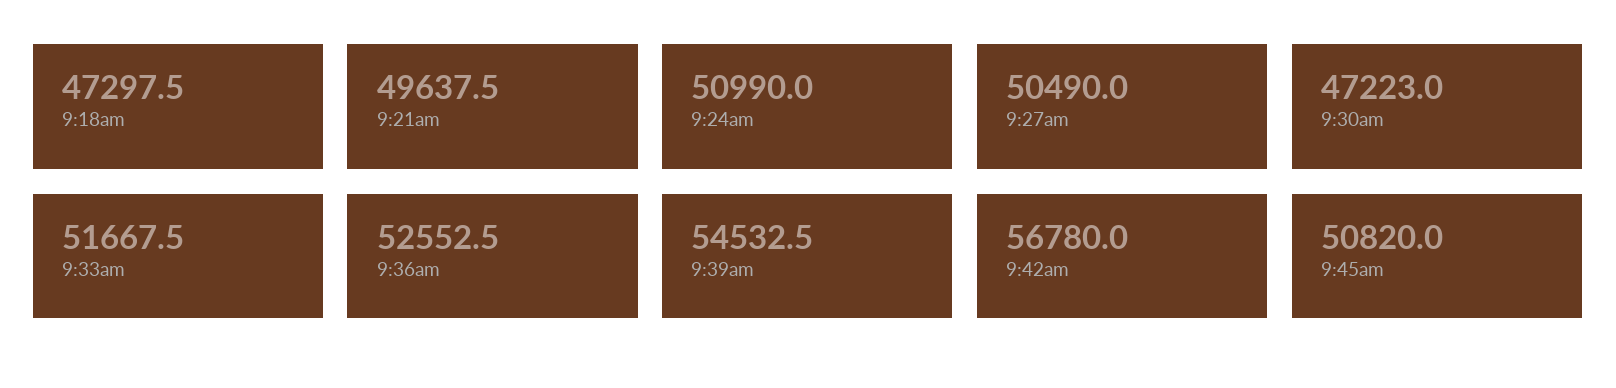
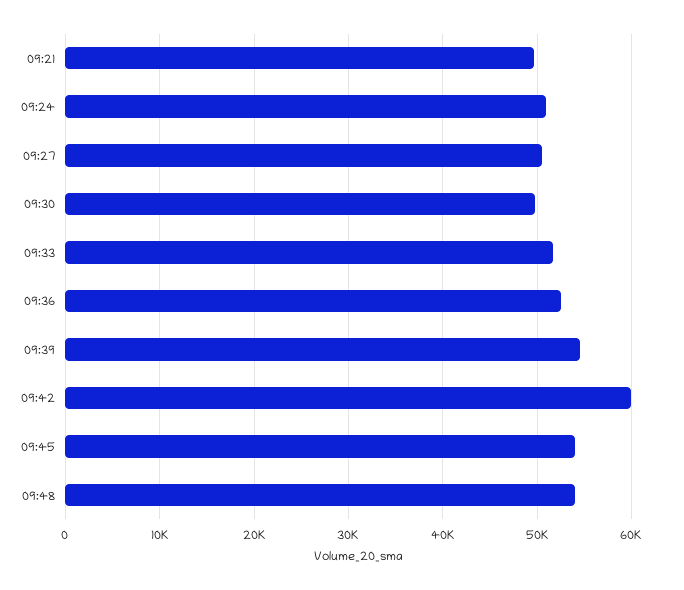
9:18am: 47297.5 -> none
9:30am: 47223 -> 50000
9:42am: 56780 -> 60000
9:45am: 50820 -> 54000
09:48: none -> 54000

